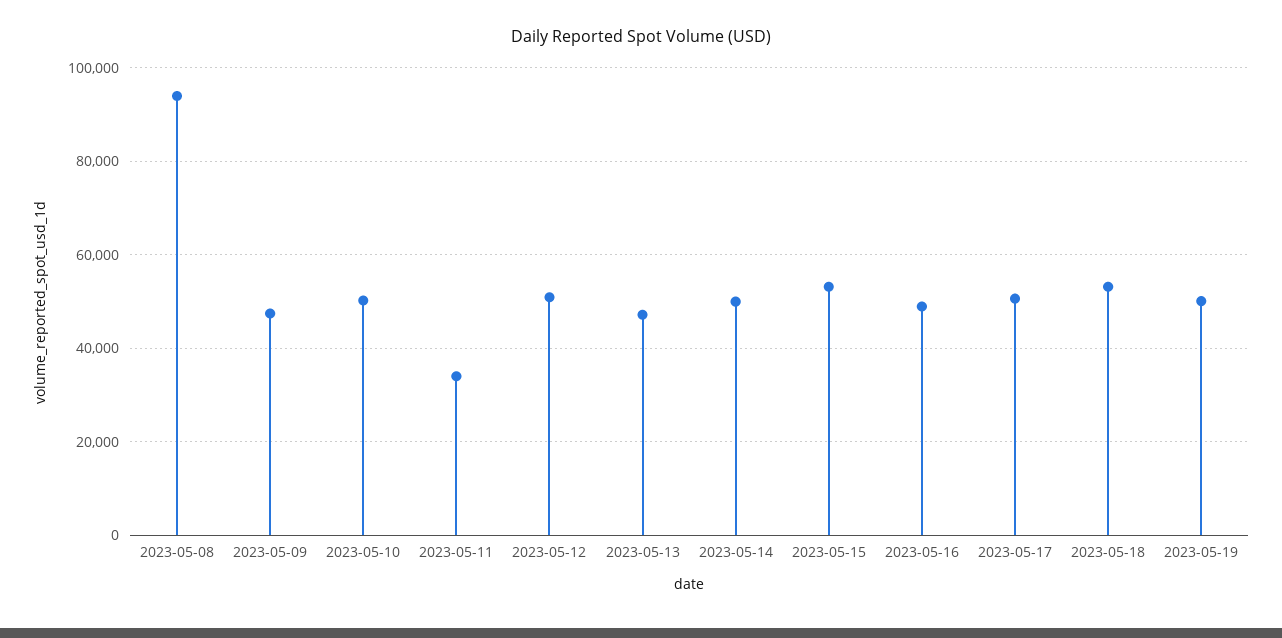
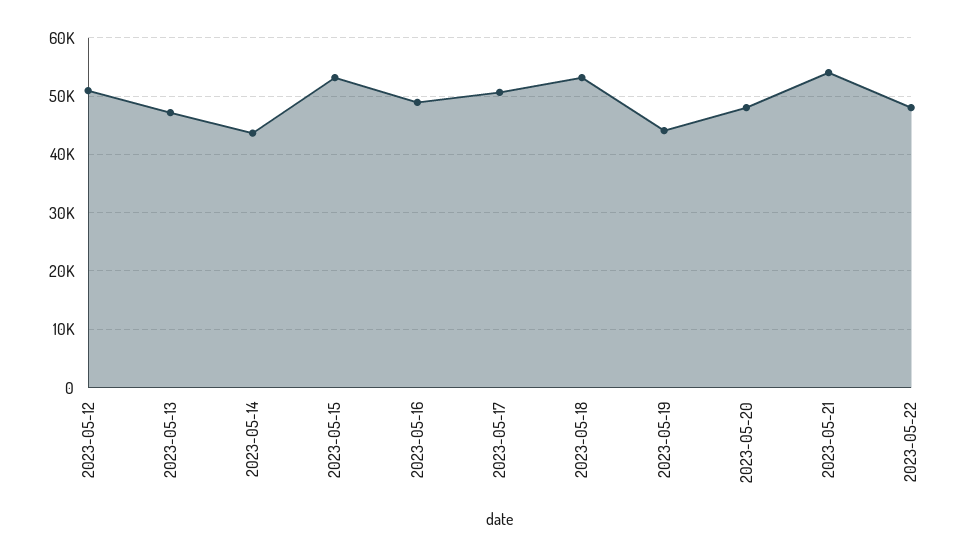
2023-05-08: 94000 -> none
2023-05-09: 48000 -> none
2023-05-10: 50000 -> none
2023-05-11: 34000 -> none
2023-05-14: 50000 -> 44000
2023-05-19: 50000 -> 44000
2023-05-20: none -> 48000
2023-05-21: none -> 54000
2023-05-22: none -> 48000

